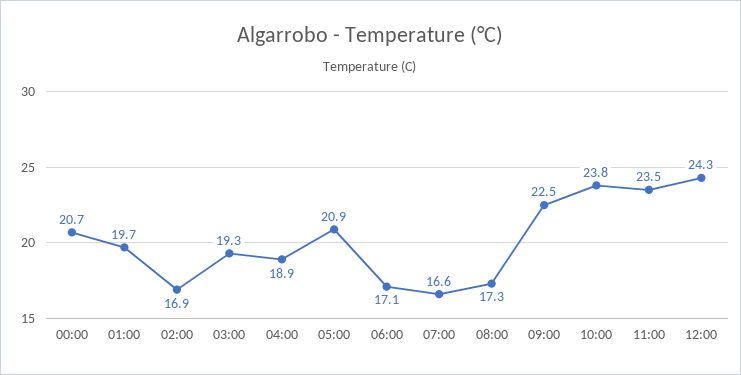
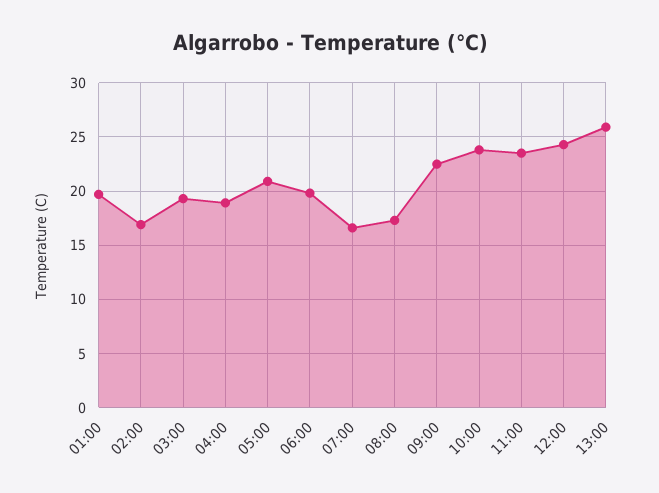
00:00: 20.7 -> none
06:00: 17.1 -> 20
13:00: none -> 26

